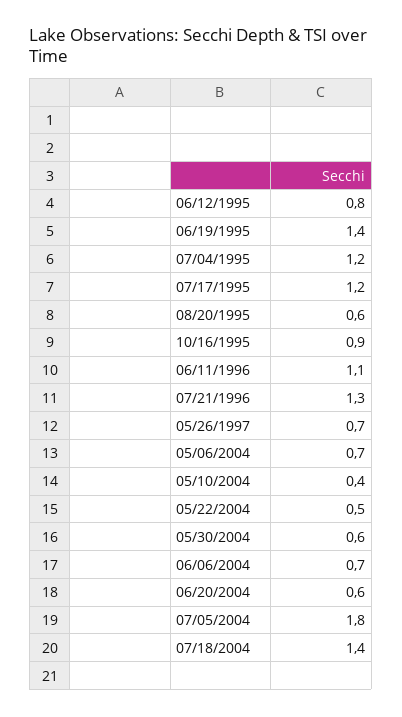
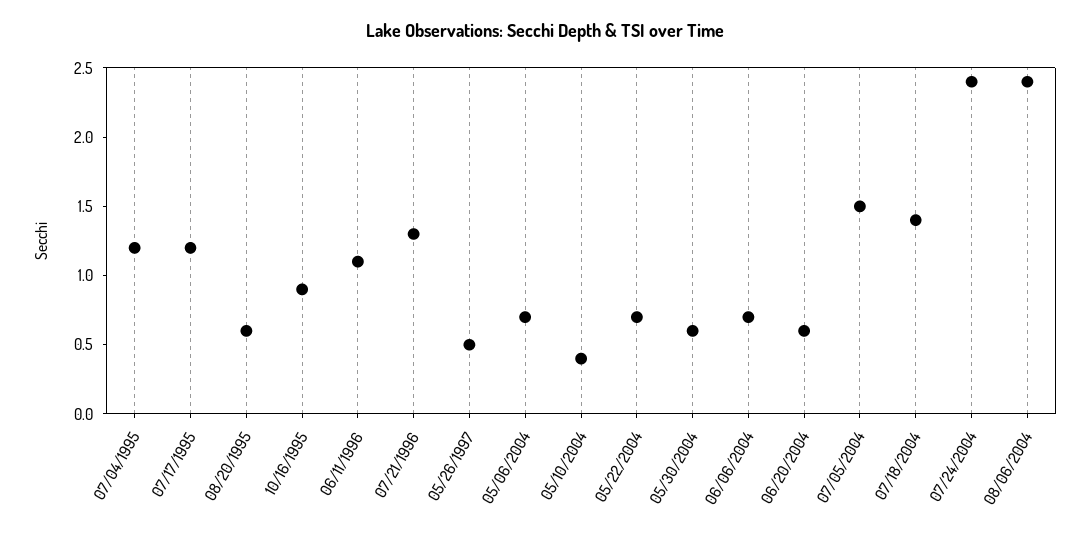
06/12/1995: 0.8 -> none
06/19/1995: 1.4 -> none
05/26/1997: 0.7 -> 0.5
05/22/2004: 0.5 -> 0.7
07/05/2004: 1.8 -> 1.5
07/24/2004: none -> 2.4
08/06/2004: none -> 2.4

